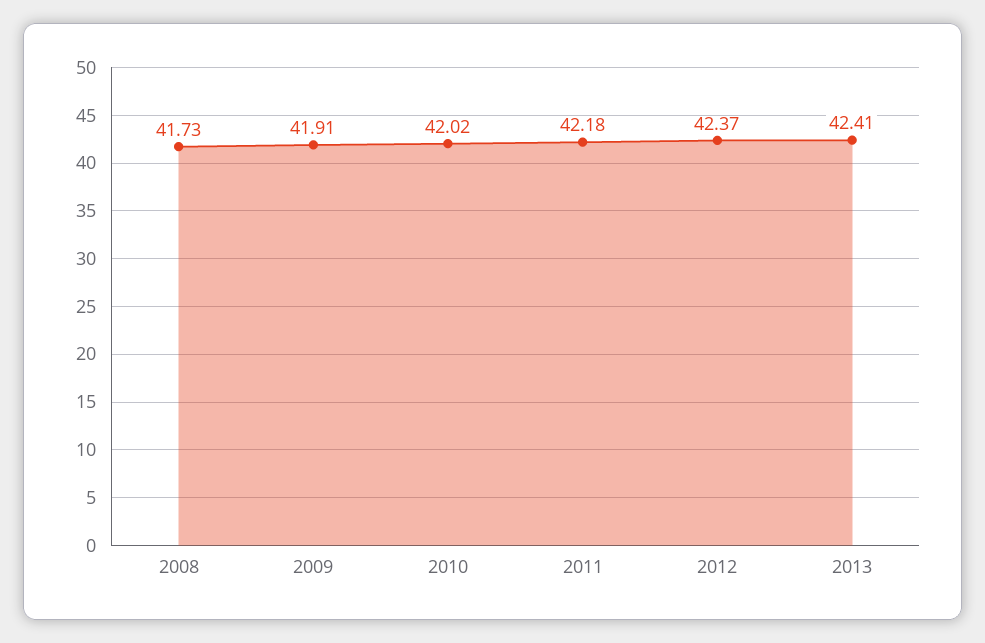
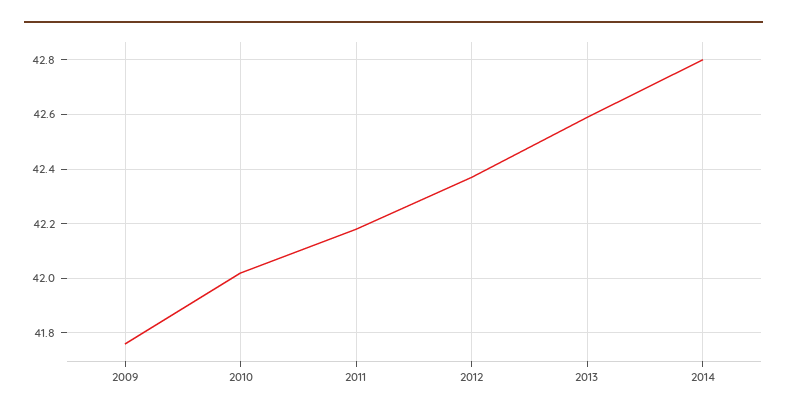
2008: 41.73 -> none
2009: 41.91 -> 41.75
2013: 42.41 -> 42.6
2014: none -> 42.8

